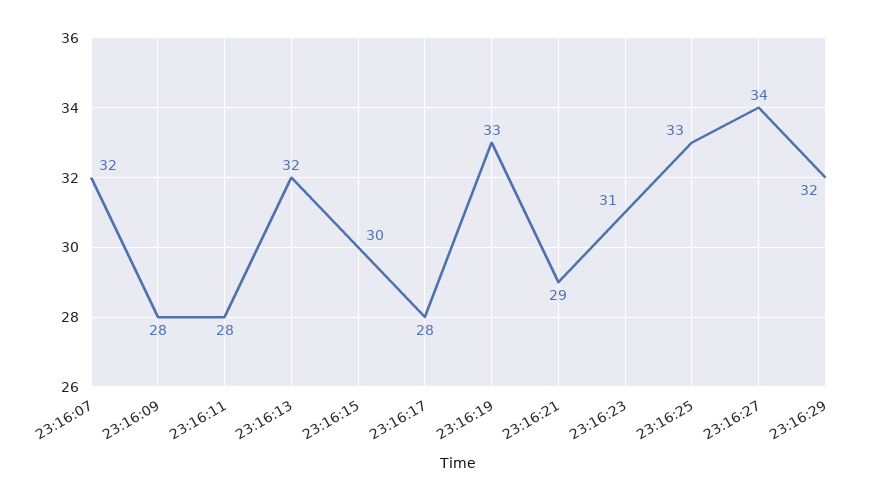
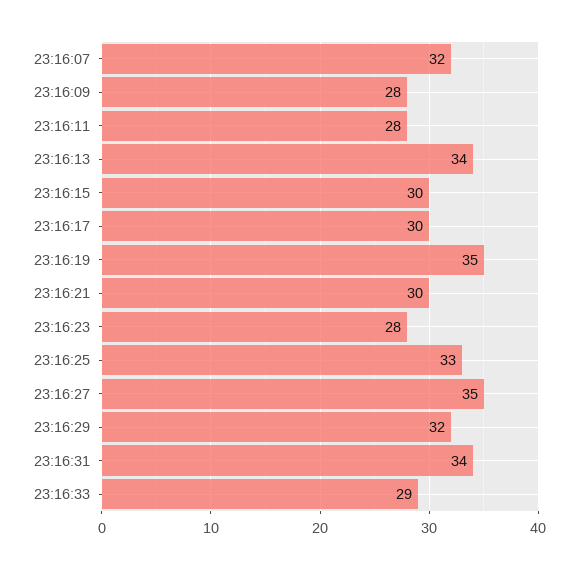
23:16:13: 32 -> 34
23:16:17: 28 -> 30
23:16:19: 33 -> 35
23:16:21: 29 -> 30
23:16:23: 31 -> 28
23:16:27: 34 -> 35
23:16:31: none -> 34
23:16:33: none -> 29

